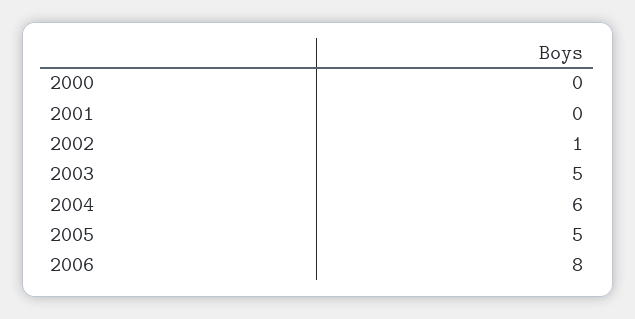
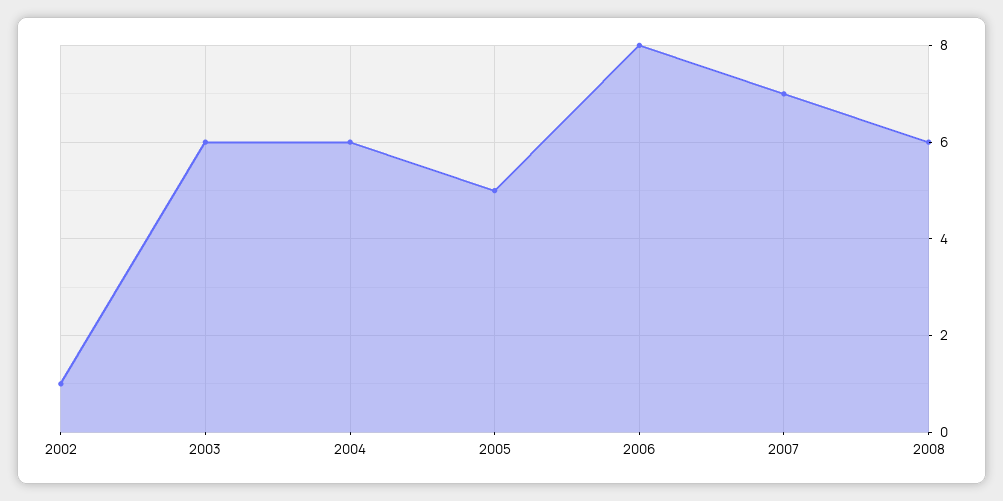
2000: 0 -> none
2001: 0 -> none
2003: 5 -> 6
2007: none -> 7
2008: none -> 6

